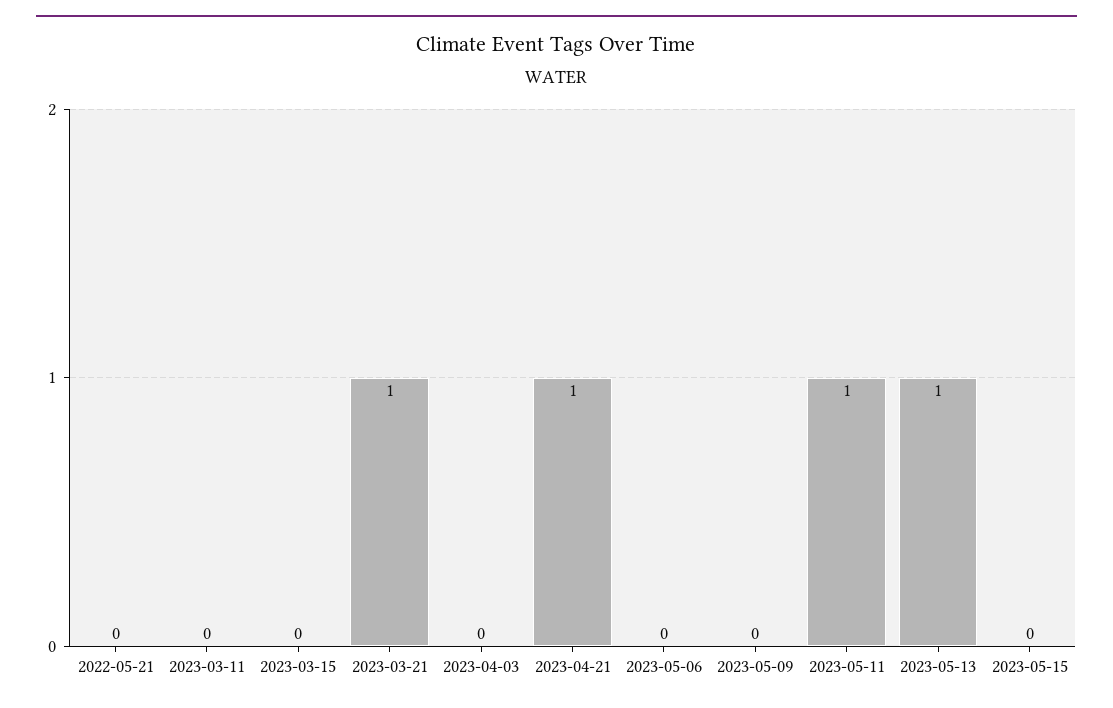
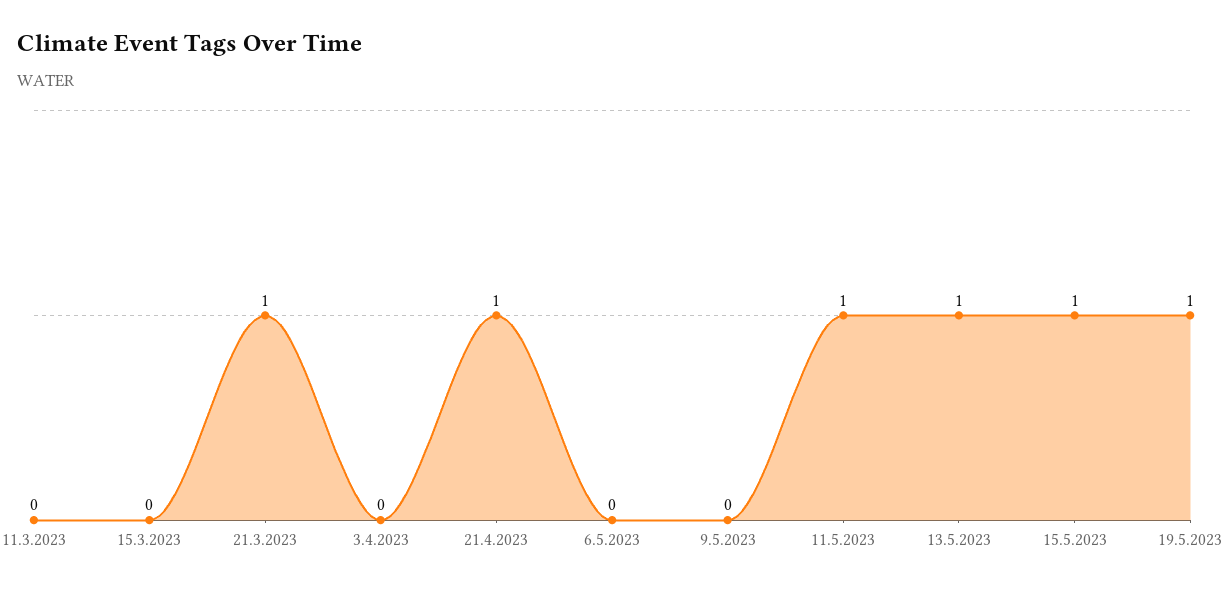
2022-05-21: 0 -> none
2023-05-15: 0 -> 1
19.5.2023: none -> 1

